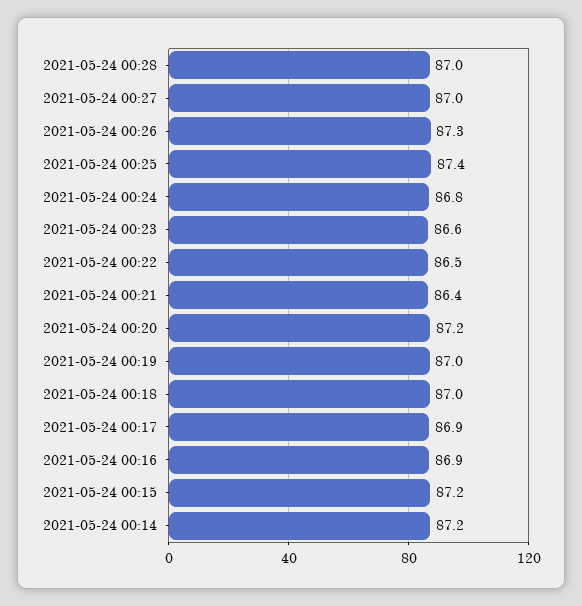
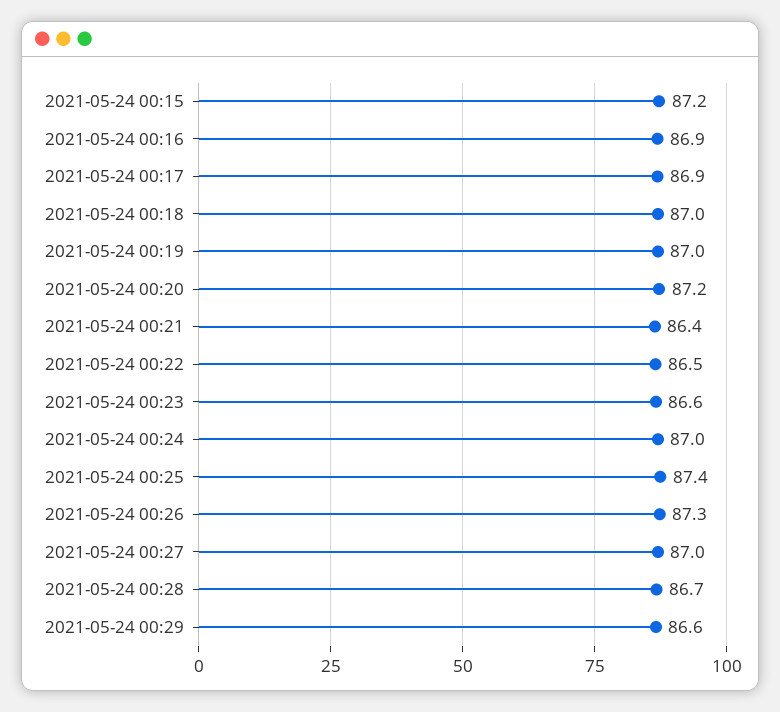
2021-05-24 00:28: 87 -> 86.7
2021-05-24 00:24: 86.8 -> 87
2021-05-24 00:14: 87.2 -> none
2021-05-24 00:29: none -> 86.6

